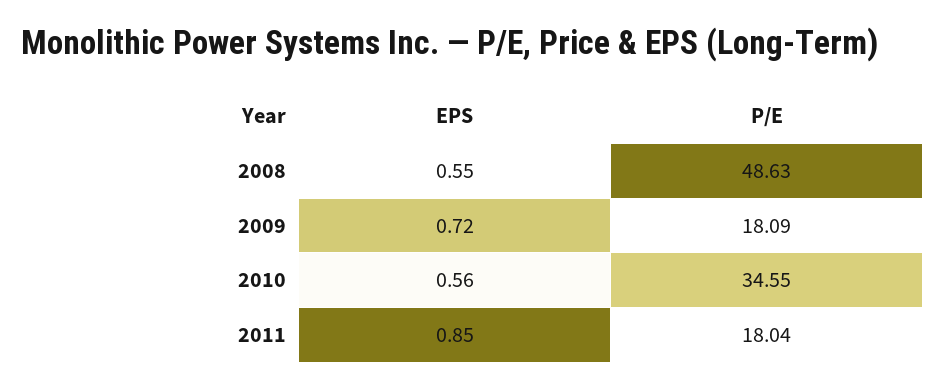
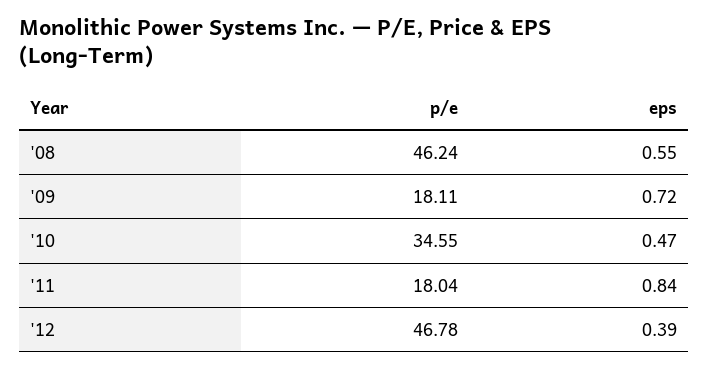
P/E, 2008: 48.63 -> 46.24
P/E, 2009: 18.09 -> 18.11
EPS, 2010: 0.56 -> 0.47
EPS, 2011: 0.85 -> 0.84
P/E, '12: none -> 46.78
EPS, '12: none -> 0.39

